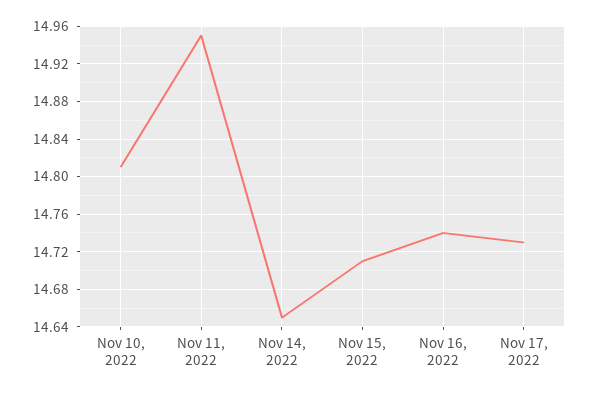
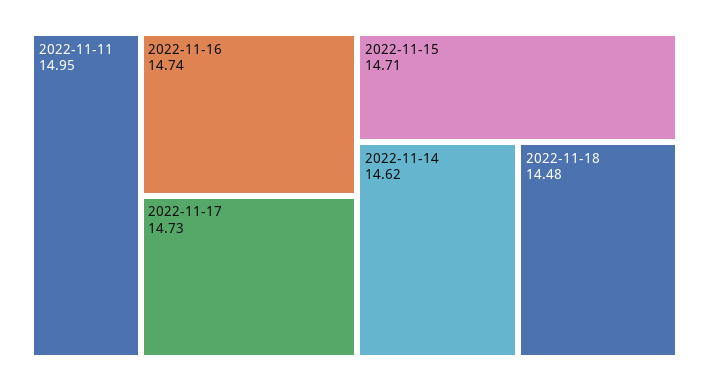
Nov 10, 2022: 14.81 -> none
Nov 14, 2022: 14.65 -> 14.62
2022-11-18: none -> 14.48

